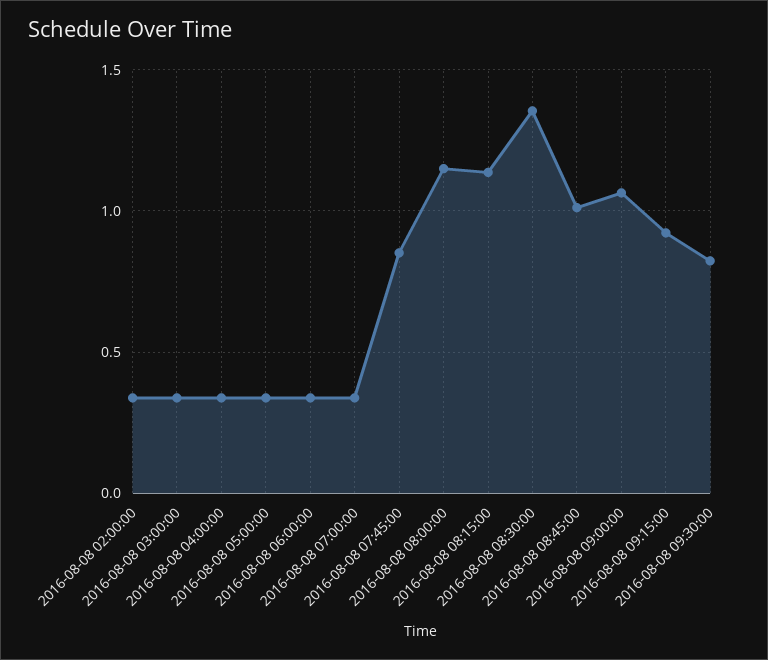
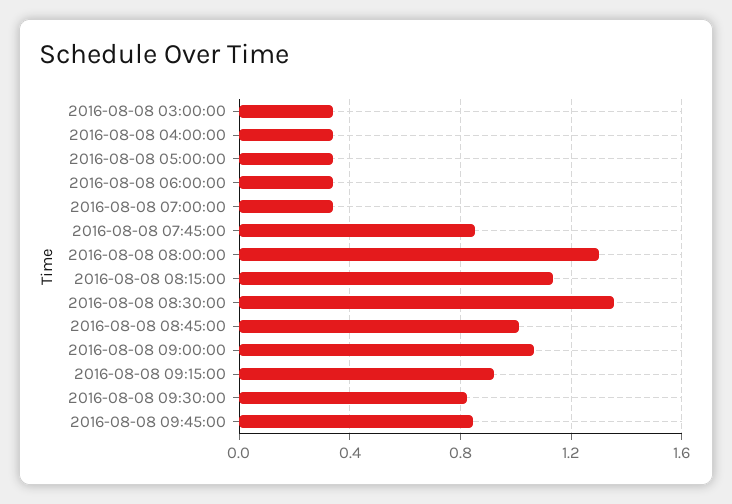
2016-08-08 02:00:00: 0.35 -> none
2016-08-08 08:00:00: 1.15 -> 1.3
2016-08-08 09:45:00: none -> 0.85

